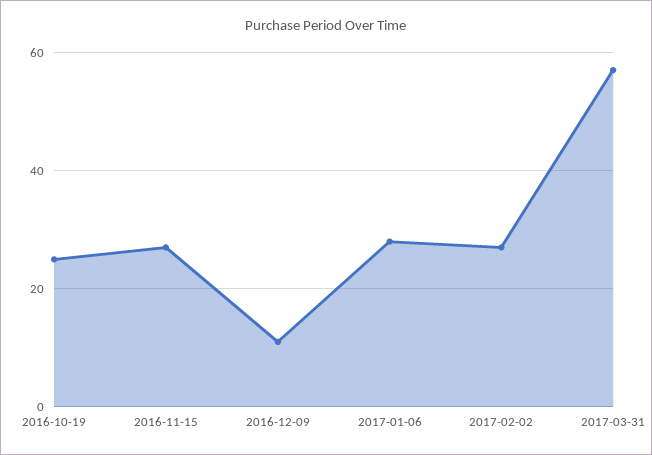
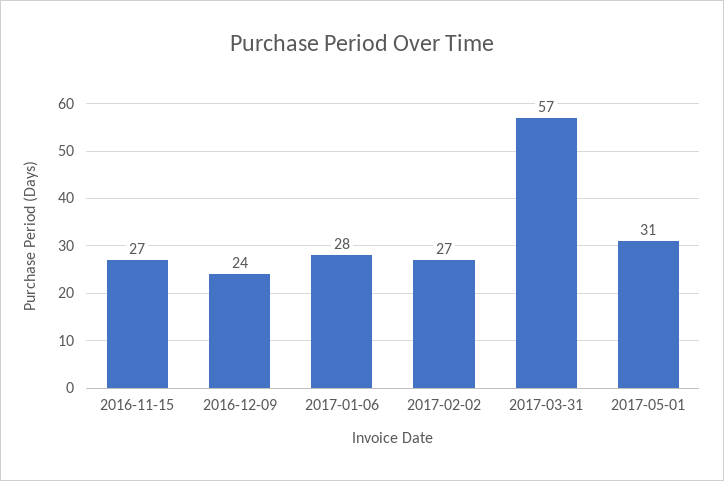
2016-10-19: 25 -> none
2016-12-09: 10 -> 24
2017-05-01: none -> 31

